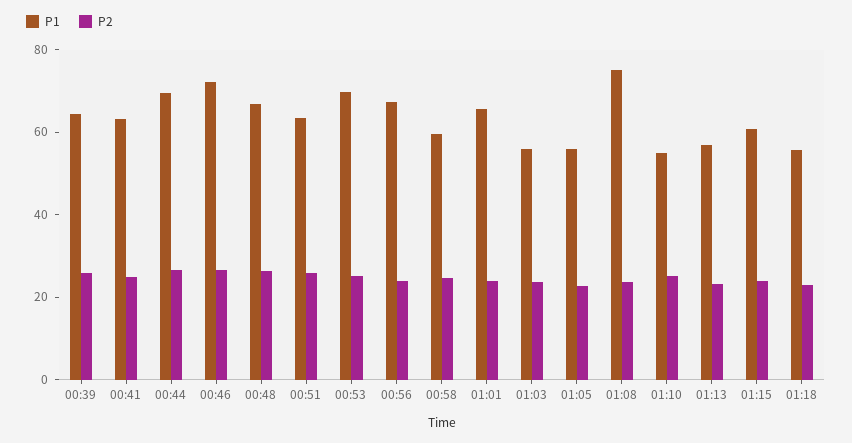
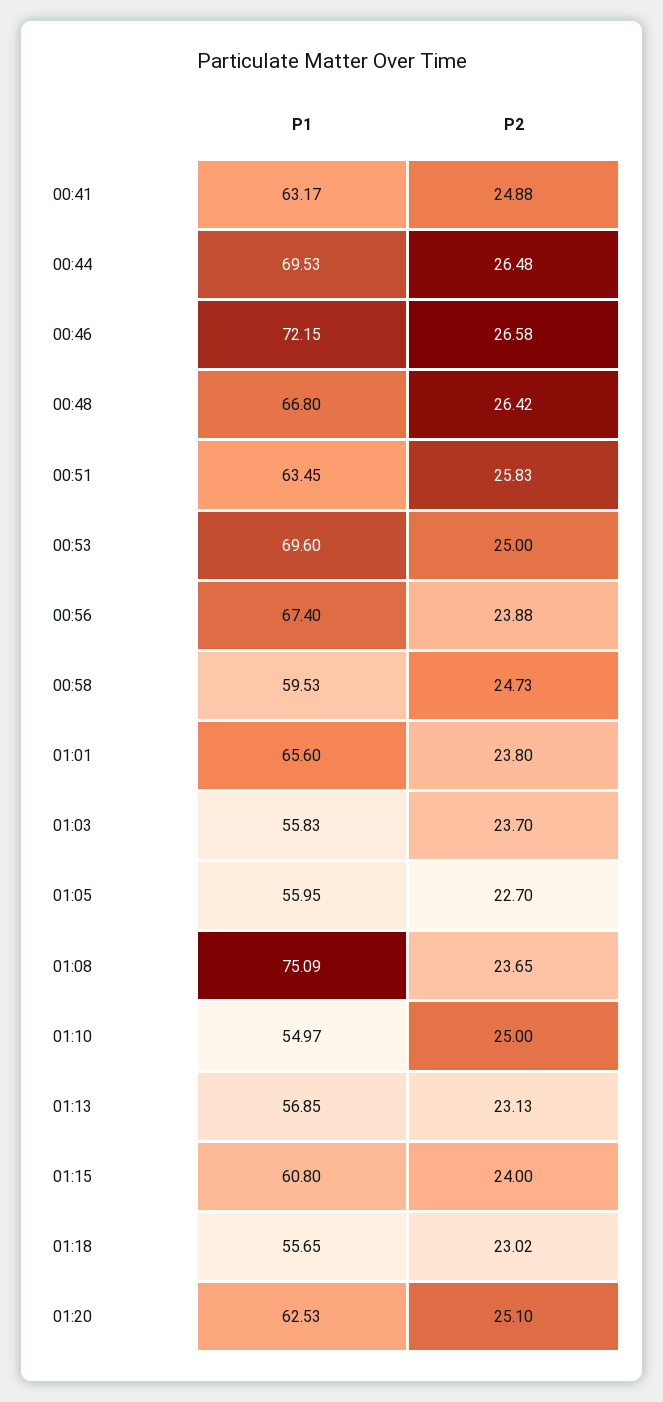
P1, 00:39: 65 -> none
P2, 00:39: 25 -> none
P1, 01:20: none -> 62.53
P2, 01:20: none -> 25.1

